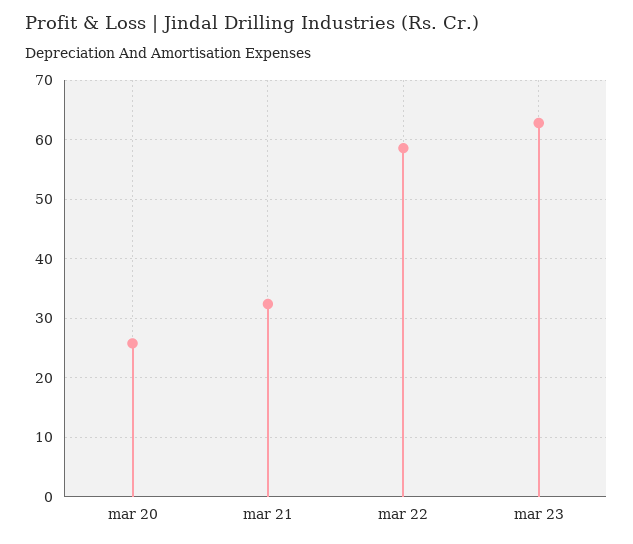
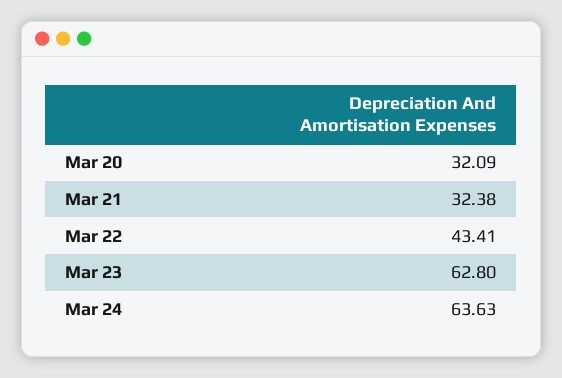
mar 20: 26 -> 32.09
mar 22: 58 -> 43.41
Mar 24: none -> 63.63

